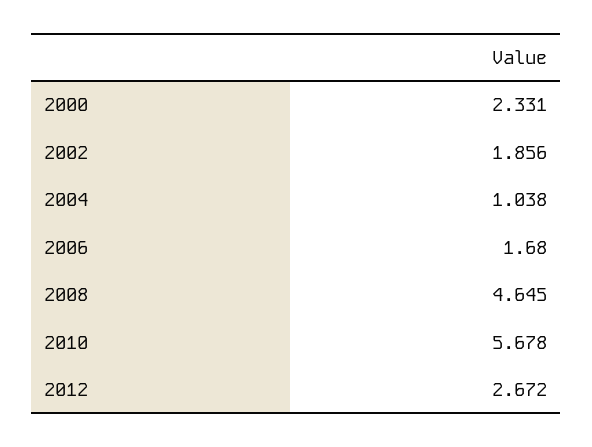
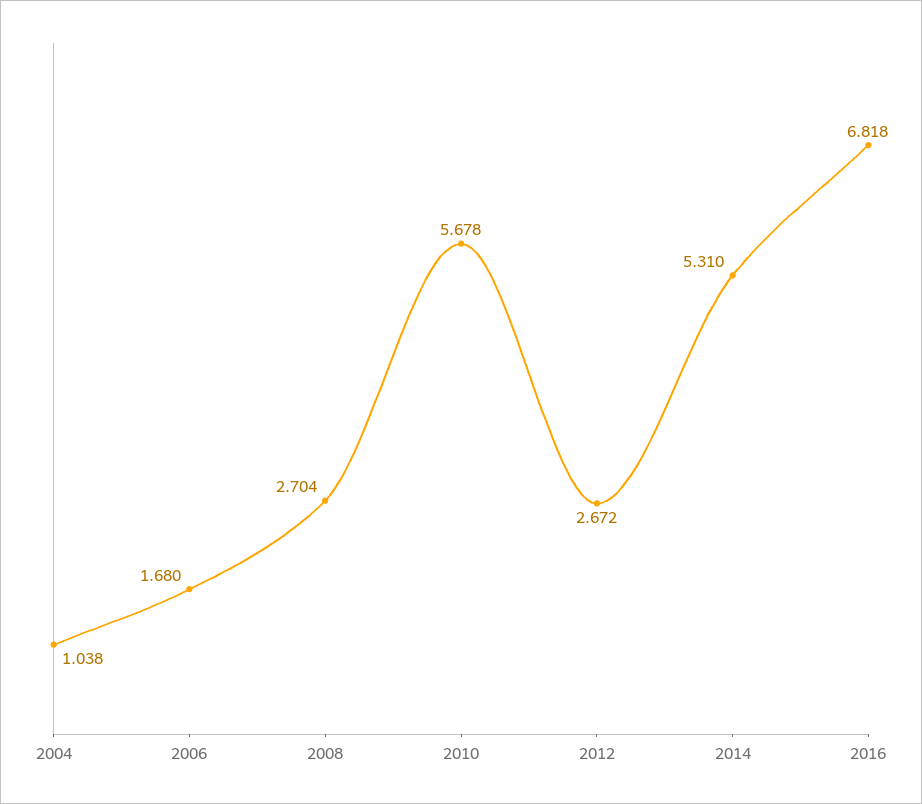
2000: 2.331 -> none
2002: 1.856 -> none
2008: 4.645 -> 2.704
2014: none -> 5.31
2016: none -> 6.818

